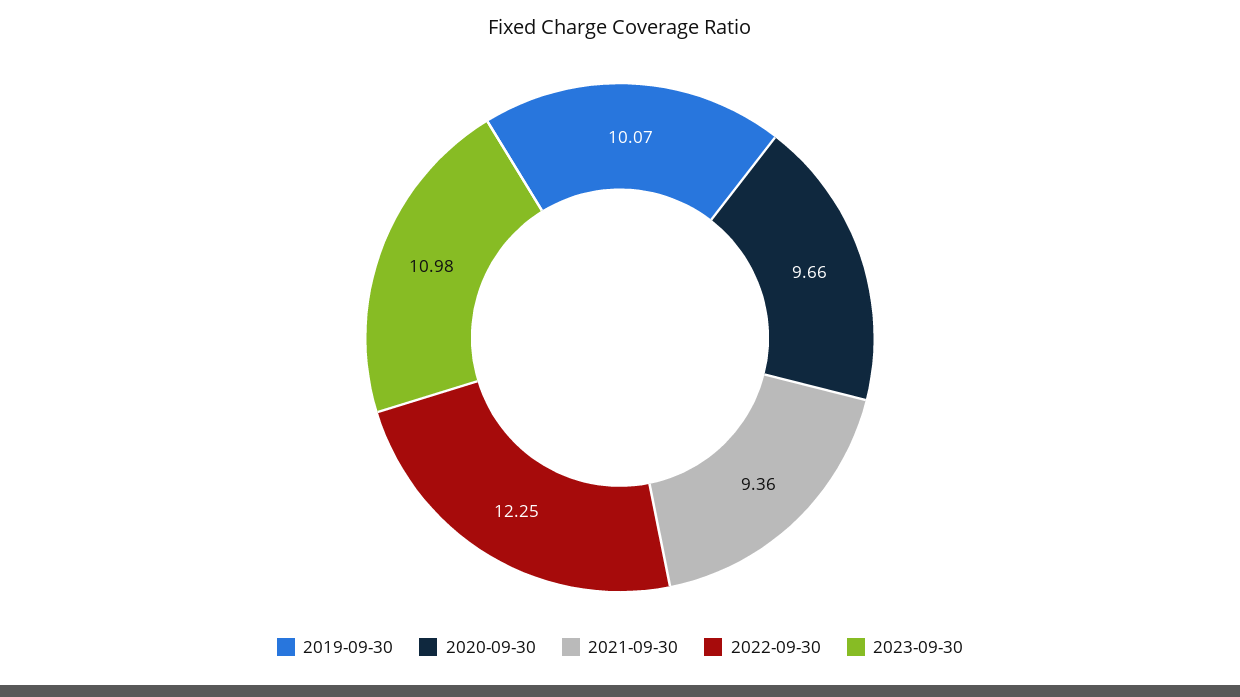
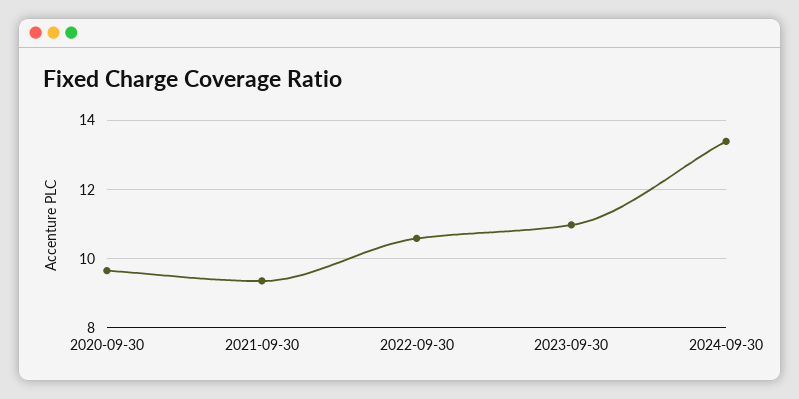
2019-09-30: 10.07 -> none
2022-09-30: 12.25 -> 10.6
2024-09-30: none -> 13.4

